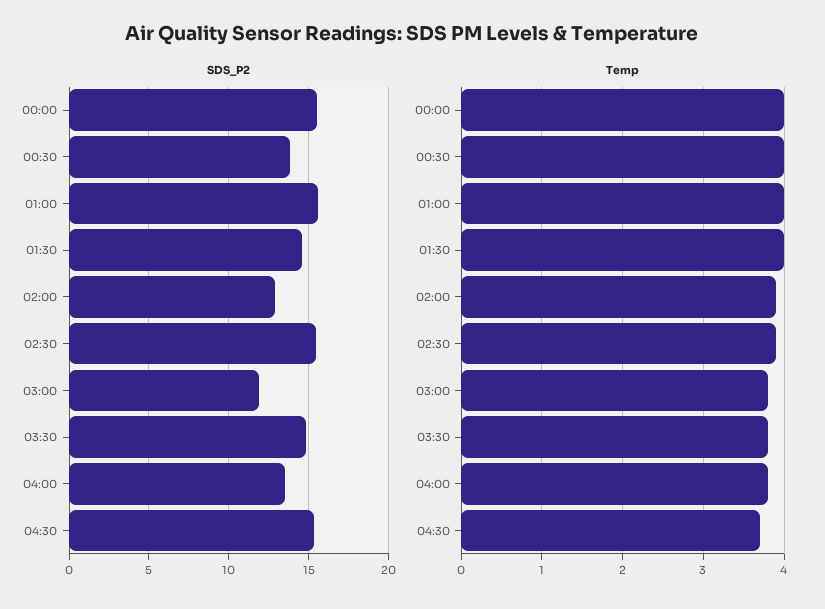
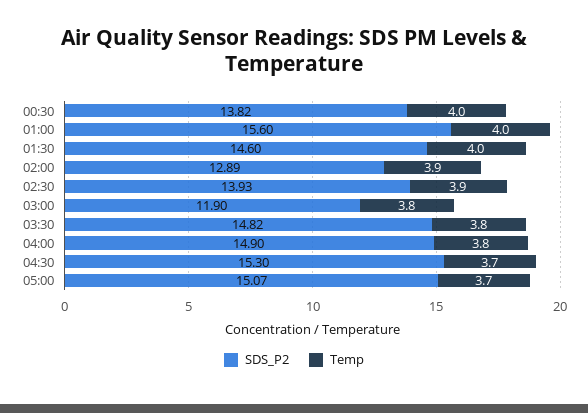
SDS_P2, 00:00: 15.5 -> none
SDS_P2, 02:30: 15.5 -> 13.93
SDS_P2, 04:00: 13.5 -> 14.9
Temp, 00:00: 4 -> none
SDS_P2, 05:00: none -> 15.07
Temp, 05:00: none -> 3.7

